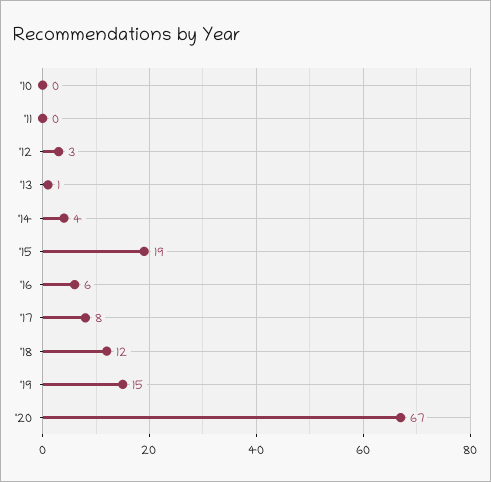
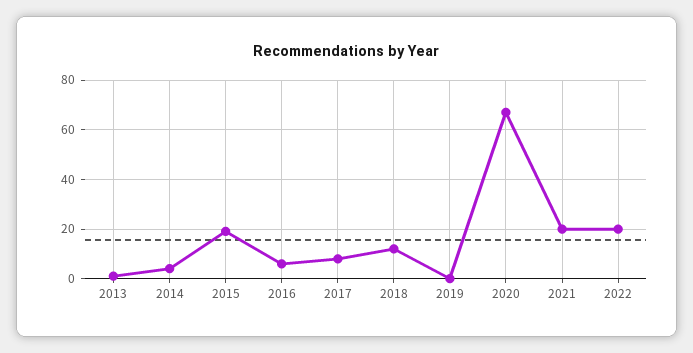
'10: 0 -> none
'11: 0 -> none
'12: 3 -> none
'19: 15 -> 0
2021: none -> 20
2022: none -> 20

